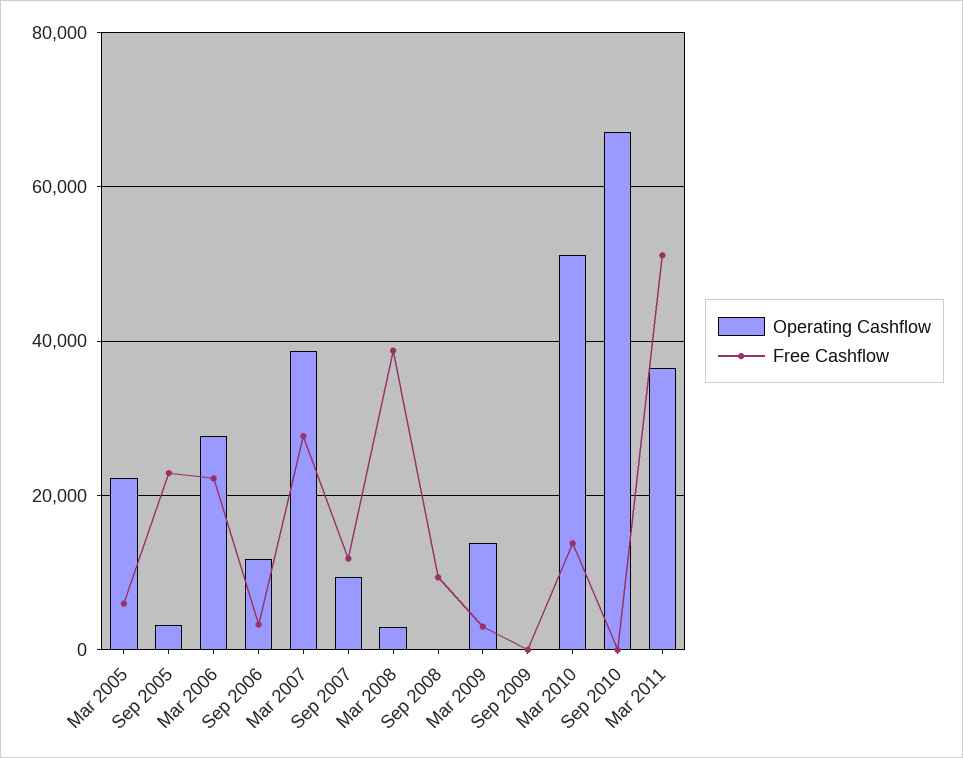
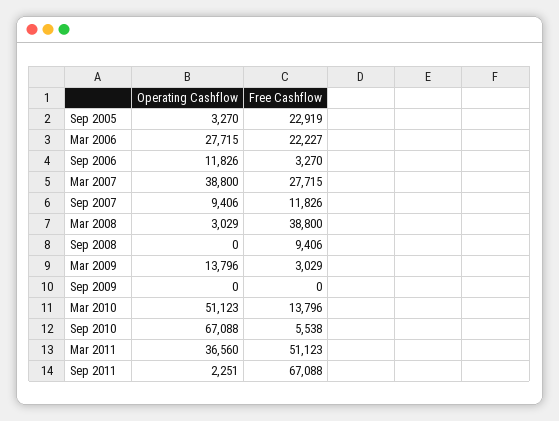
Operating Cashflow, Mar 2005: 22000 -> none
Free Cashflow, Mar 2005: 6000 -> none
Free Cashflow, Sep 2010: 0 -> 5538
Operating Cashflow, Sep 2011: none -> 2251
Free Cashflow, Sep 2011: none -> 67088

